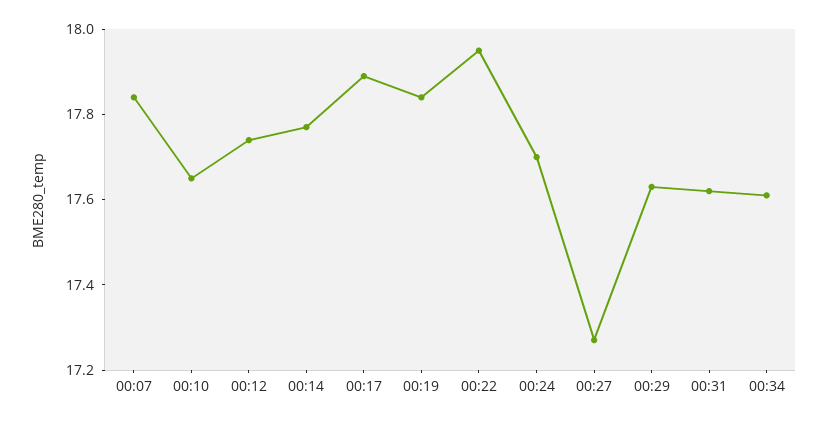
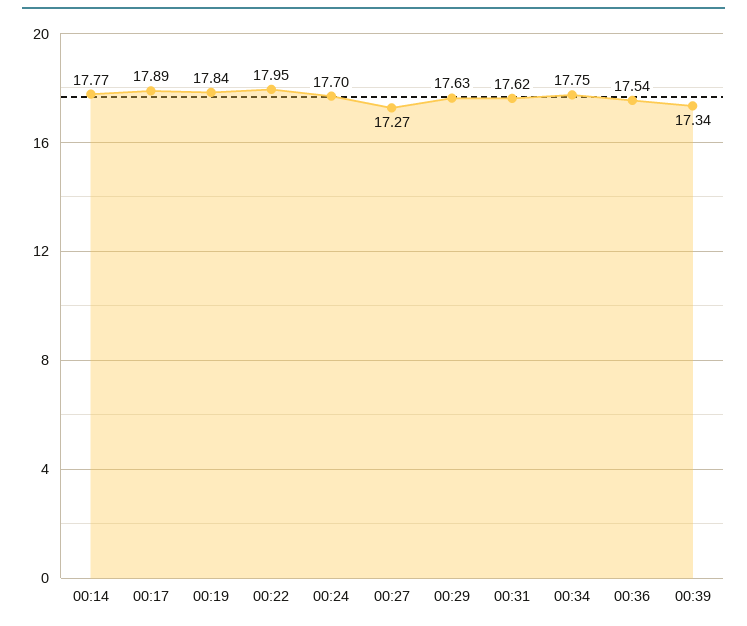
00:07: 17.85 -> none
00:10: 17.65 -> none
00:12: 17.75 -> none
00:34: 17.6 -> 17.75
00:36: none -> 17.54
00:39: none -> 17.34

